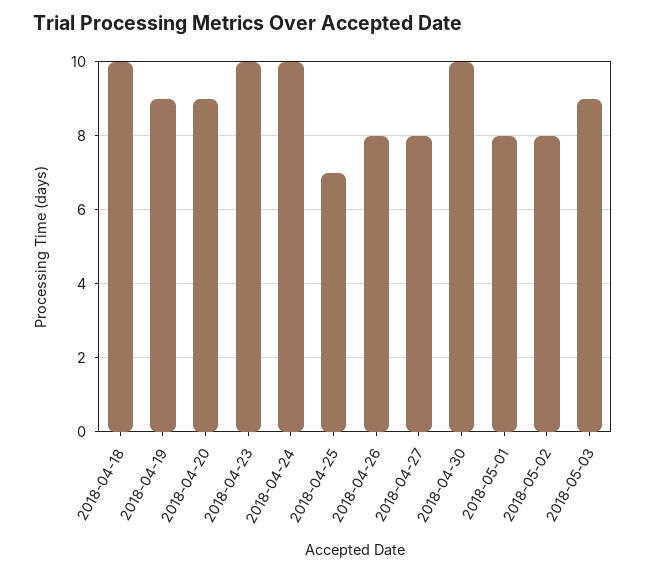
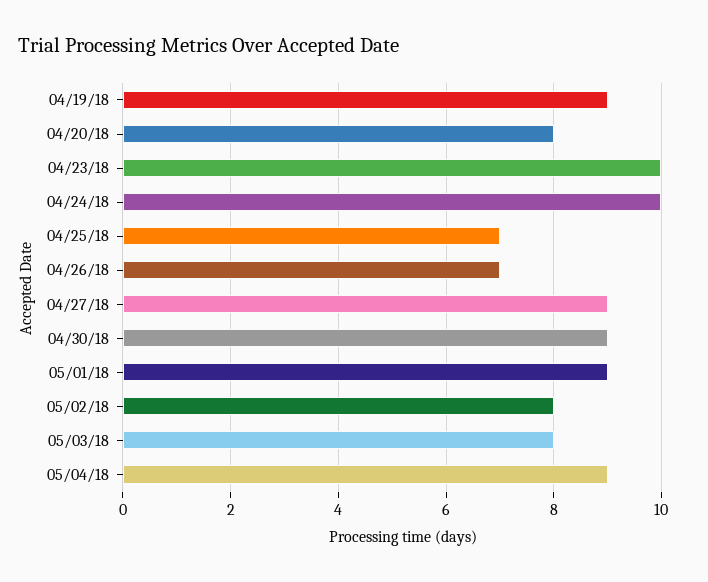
2018-04-18: 10 -> none
2018-04-20: 9 -> 8
2018-04-26: 8 -> 7
2018-04-27: 8 -> 9
2018-04-30: 10 -> 9
2018-05-01: 8 -> 9
2018-05-03: 9 -> 8
05/04/18: none -> 9

